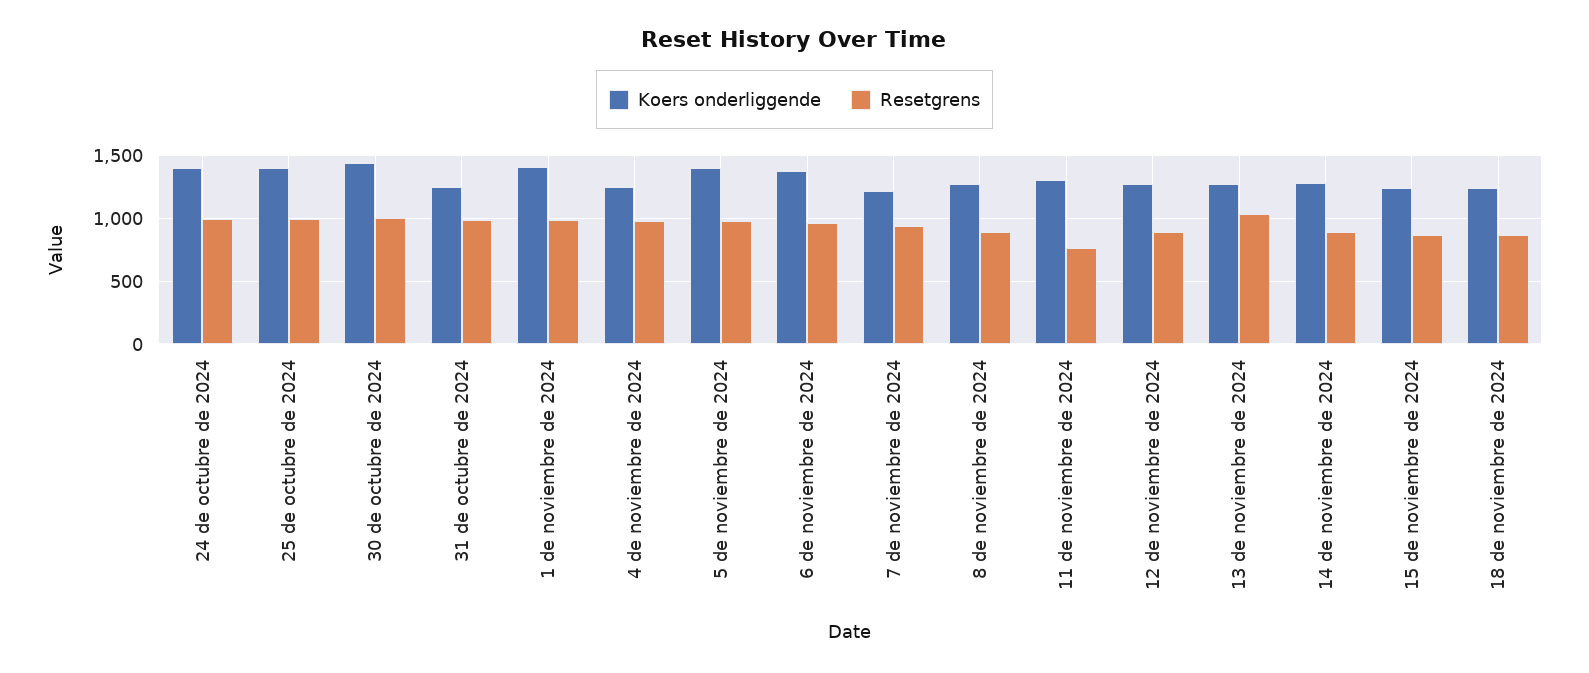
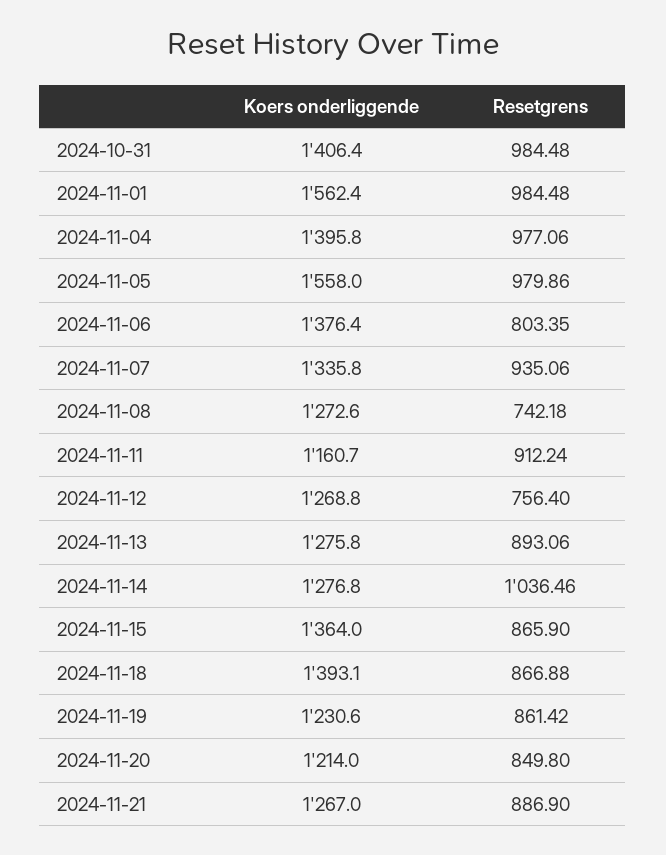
Koers onderliggende, 24 de octubre de 2024: 1400 -> none
Resetgrens, 24 de octubre de 2024: 1000 -> none
Koers onderliggende, 25 de octubre de 2024: 1400 -> none
Resetgrens, 25 de octubre de 2024: 1000 -> none
Koers onderliggende, 30 de octubre de 2024: 1450 -> none
Resetgrens, 30 de octubre de 2024: 1000 -> none
Koers onderliggende, 31 de octubre de 2024: 1250 -> 1406.4
Koers onderliggende, 1 de noviembre de 2024: 1400 -> 1562.4
Koers onderliggende, 4 de noviembre de 2024: 1250 -> 1395.8
Koers onderliggende, 5 de noviembre de 2024: 1400 -> 1558
Resetgrens, 6 de noviembre de 2024: 950 -> 803.35
Koers onderliggende, 7 de noviembre de 2024: 1200 -> 1335.8
Resetgrens, 8 de noviembre de 2024: 900 -> 742.18
Koers onderliggende, 11 de noviembre de 2024: 1300 -> 1160.7
Resetgrens, 11 de noviembre de 2024: 750 -> 912.24
Resetgrens, 12 de noviembre de 2024: 900 -> 756.4
Resetgrens, 13 de noviembre de 2024: 1050 -> 893.06
Resetgrens, 14 de noviembre de 2024: 900 -> 1036.46
Koers onderliggende, 15 de noviembre de 2024: 1250 -> 1364
Koers onderliggende, 18 de noviembre de 2024: 1250 -> 1393.1
Koers onderliggende, 2024-11-19: none -> 1230.6
Resetgrens, 2024-11-19: none -> 861.42
Koers onderliggende, 2024-11-20: none -> 1214
Resetgrens, 2024-11-20: none -> 849.8
Koers onderliggende, 2024-11-21: none -> 1267
Resetgrens, 2024-11-21: none -> 886.9

